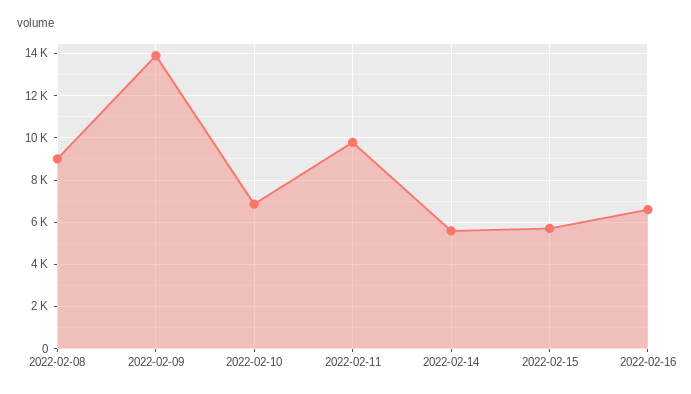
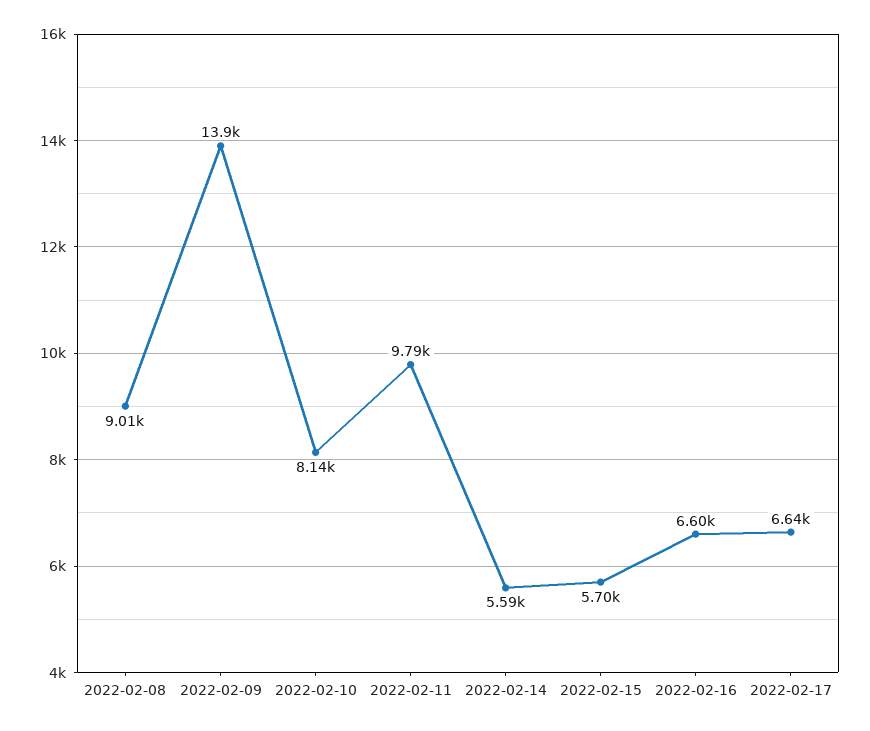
2022-02-10: 7000 -> 8140
2022-02-17: none -> 6640

